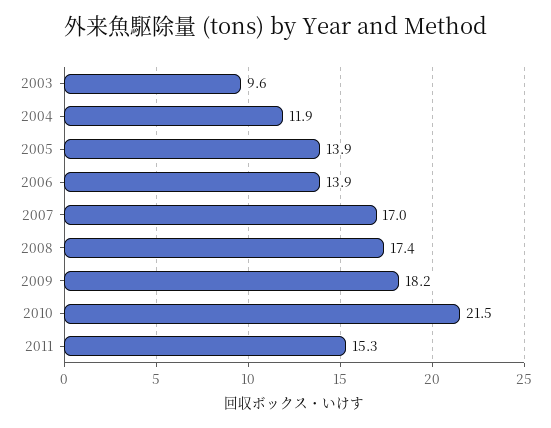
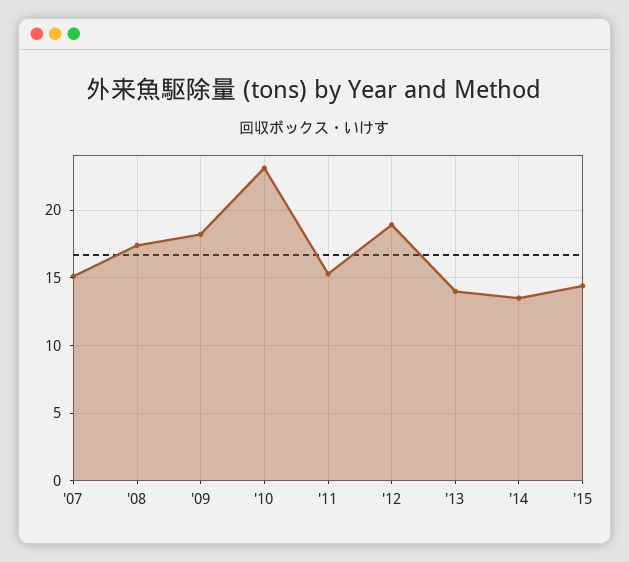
2003: 9.6 -> none
2004: 11.9 -> none
2005: 13.9 -> none
2006: 13.9 -> none
2007: 17 -> 15
2010: 21.5 -> 23
'12: none -> 19
'13: none -> 14
'14: none -> 13.5
'15: none -> 14.5

